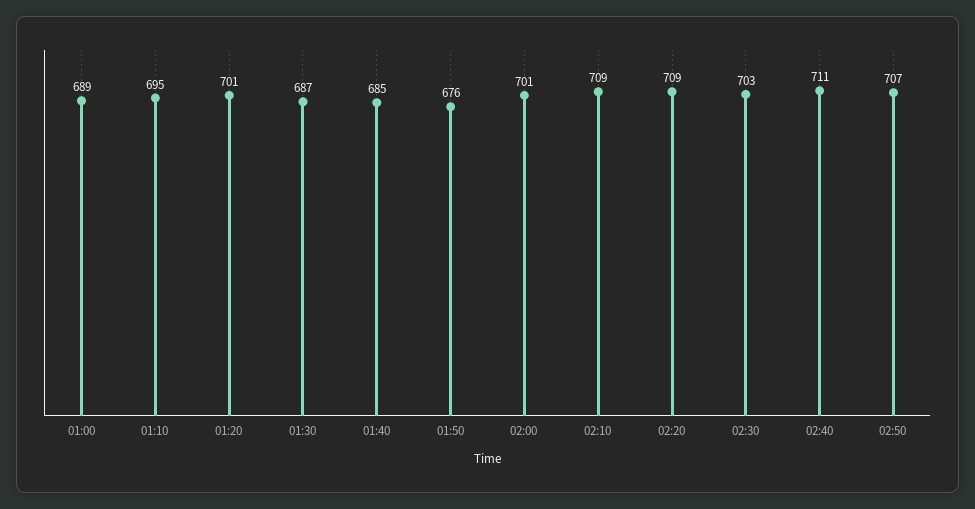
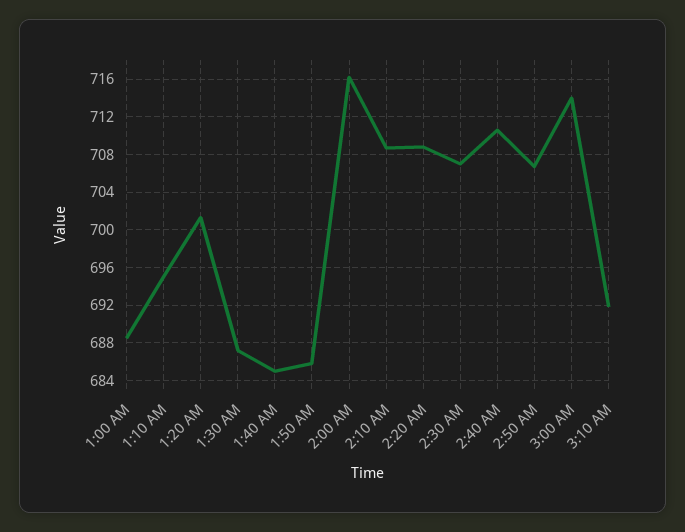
01:50: 676 -> 686
02:00: 701 -> 716
02:30: 703 -> 707
3:00 AM: none -> 714
3:10 AM: none -> 692

